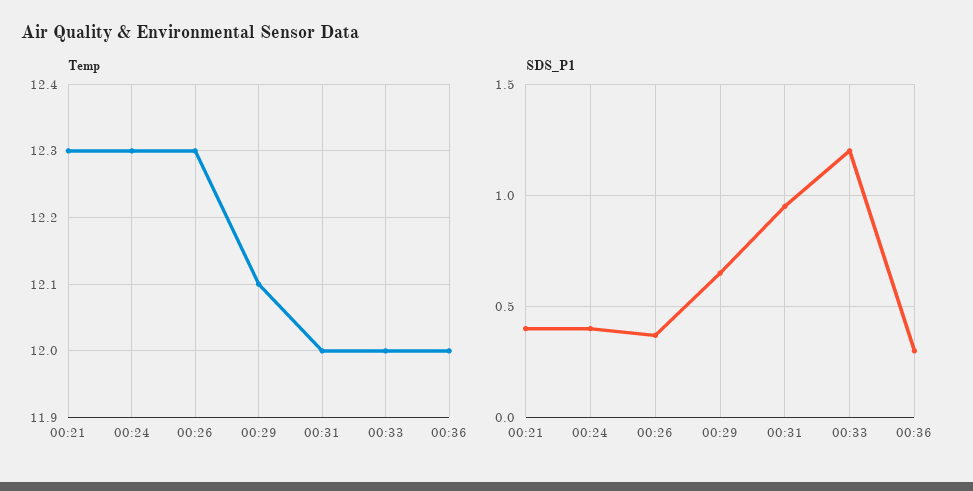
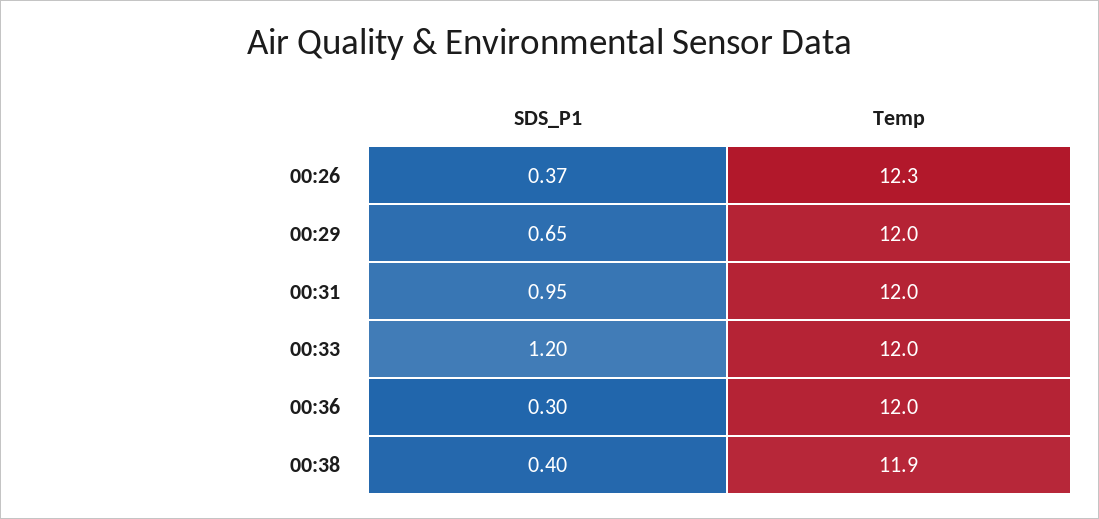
Temp, 00:21: 12.3 -> none
Temp, 00:24: 12.3 -> none
Temp, 00:29: 12.1 -> 12
SDS_P1, 00:21: 0.4 -> none
SDS_P1, 00:24: 0.4 -> none
SDS_P1, 00:38: none -> 0.4
Temp, 00:38: none -> 11.9

